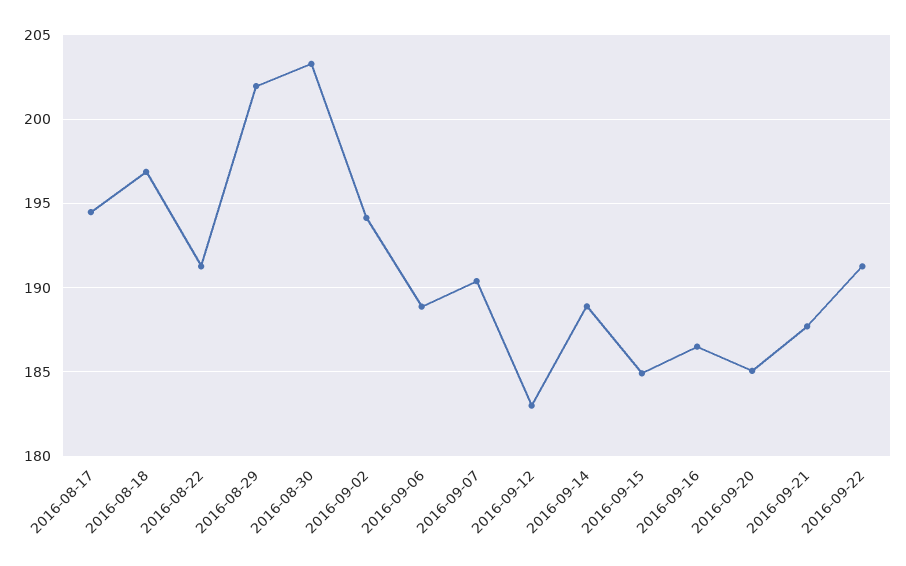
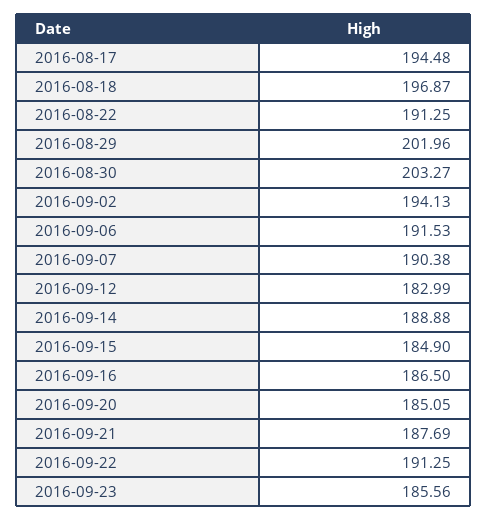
2016-09-06: 189 -> 191.53
2016-09-23: none -> 185.56

